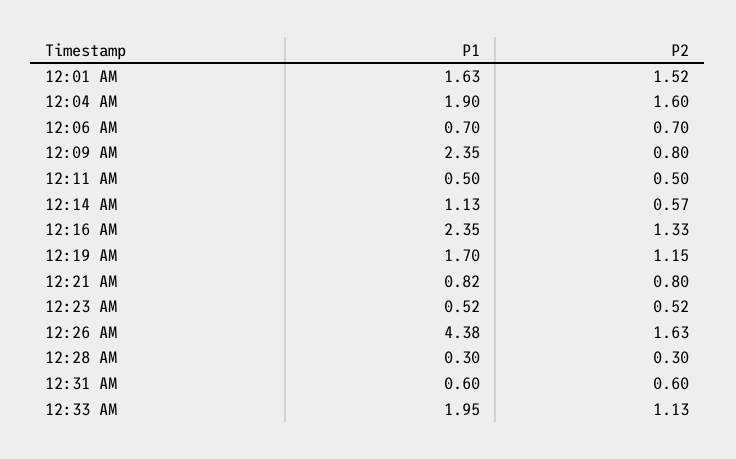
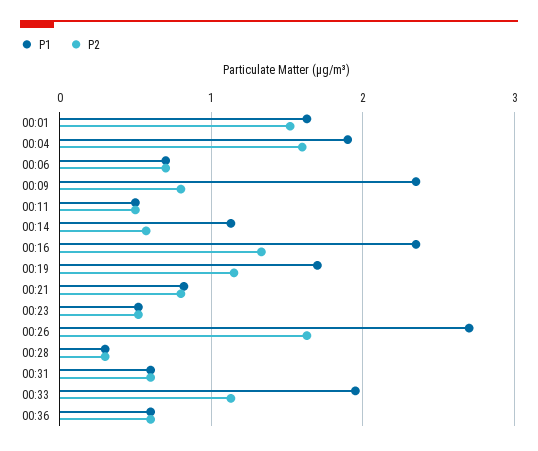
P1, 12:26 AM: 4.38 -> 2.7
P1, 00:36: none -> 0.6
P2, 00:36: none -> 0.6

